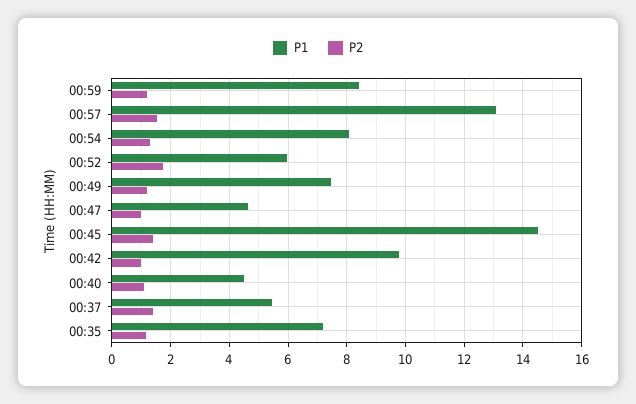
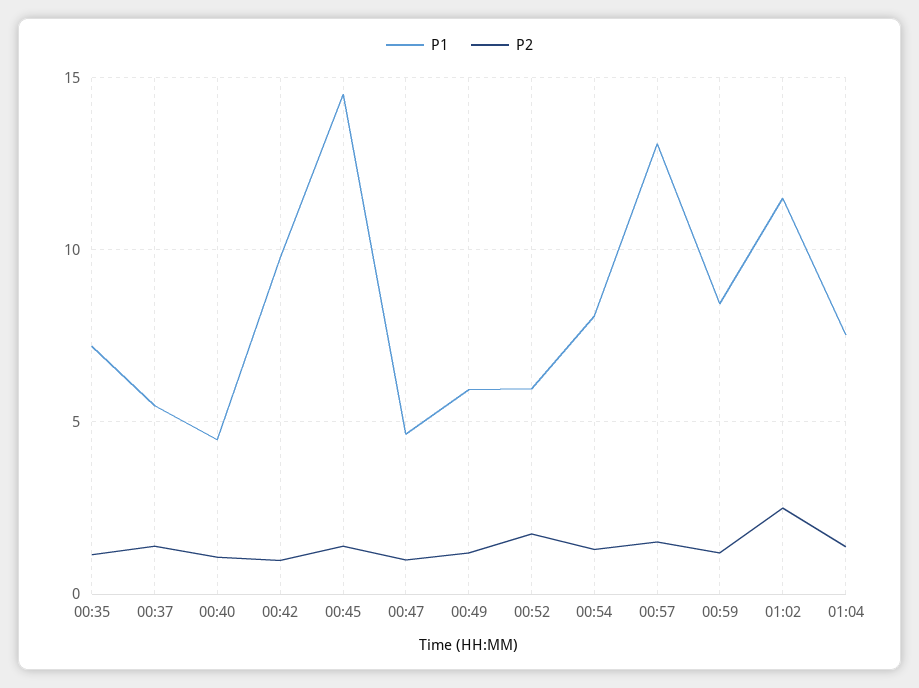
P1, 00:49: 7.5 -> 6
P1, 01:02: none -> 11.5
P2, 01:02: none -> 2.5
P1, 01:04: none -> 7.5
P2, 01:04: none -> 1.5

